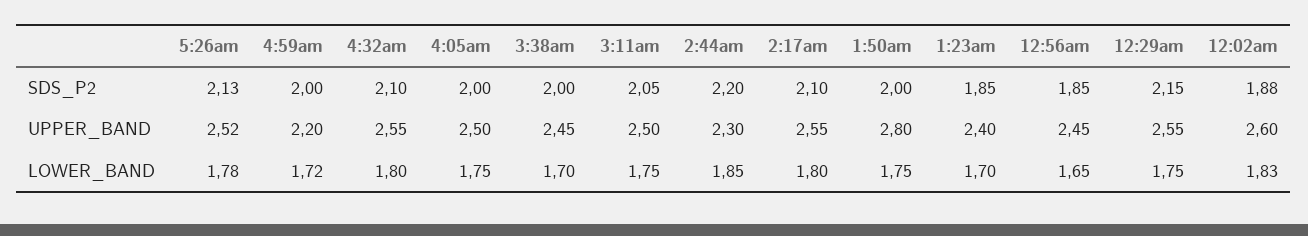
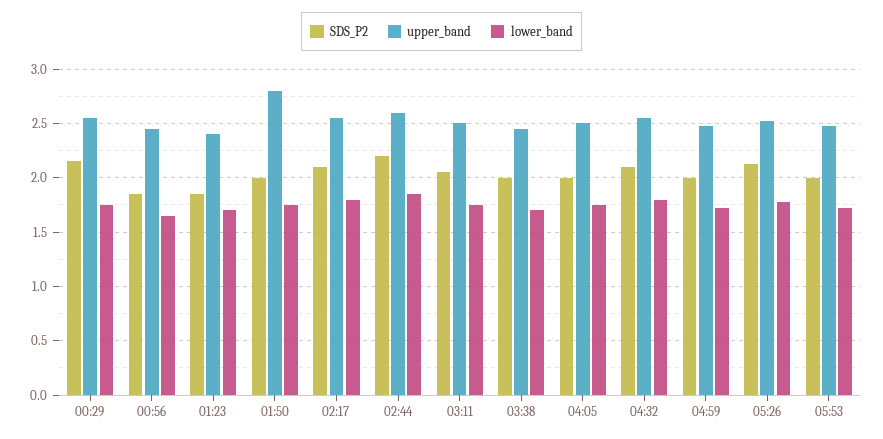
SDS_P2, 12:02am: 1.88 -> none
UPPER_BAND, 4:59am: 2.2 -> 2.5
UPPER_BAND, 2:44am: 2.3 -> 2.6
UPPER_BAND, 12:02am: 2.6 -> none
LOWER_BAND, 12:02am: 1.83 -> none
SDS_P2, 05:53: none -> 2
UPPER_BAND, 05:53: none -> 2.5
LOWER_BAND, 05:53: none -> 1.7

